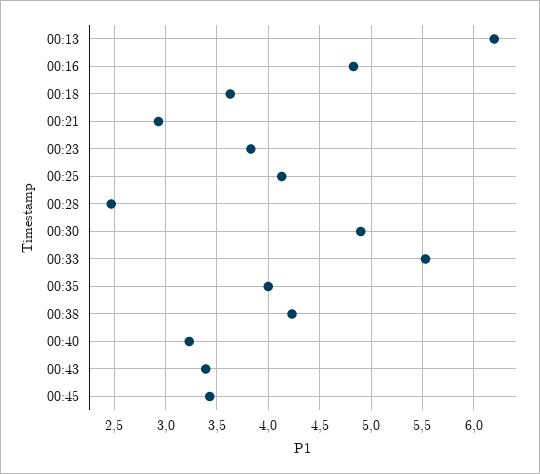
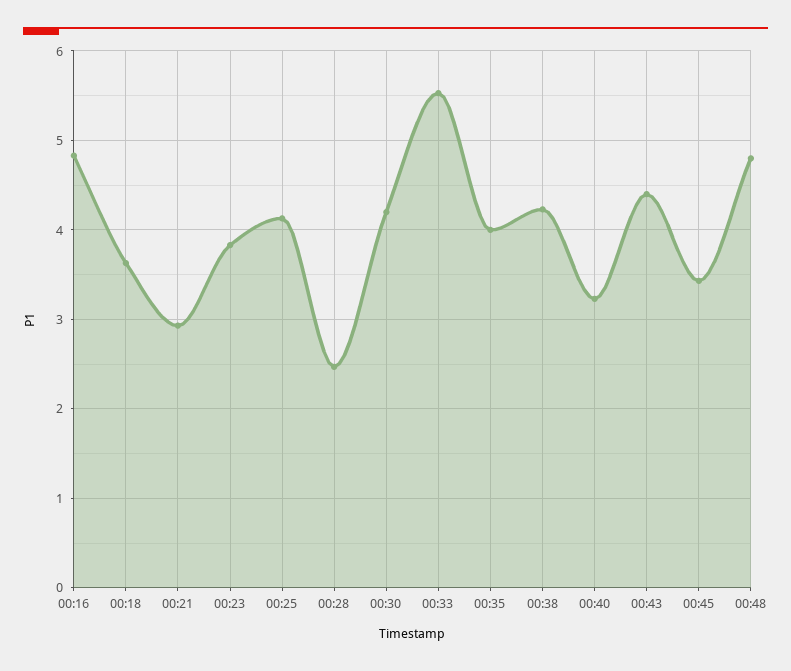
00:13: 6.2 -> none
00:30: 4.9 -> 4.2
00:43: 3.4 -> 4.4
00:48: none -> 4.8

